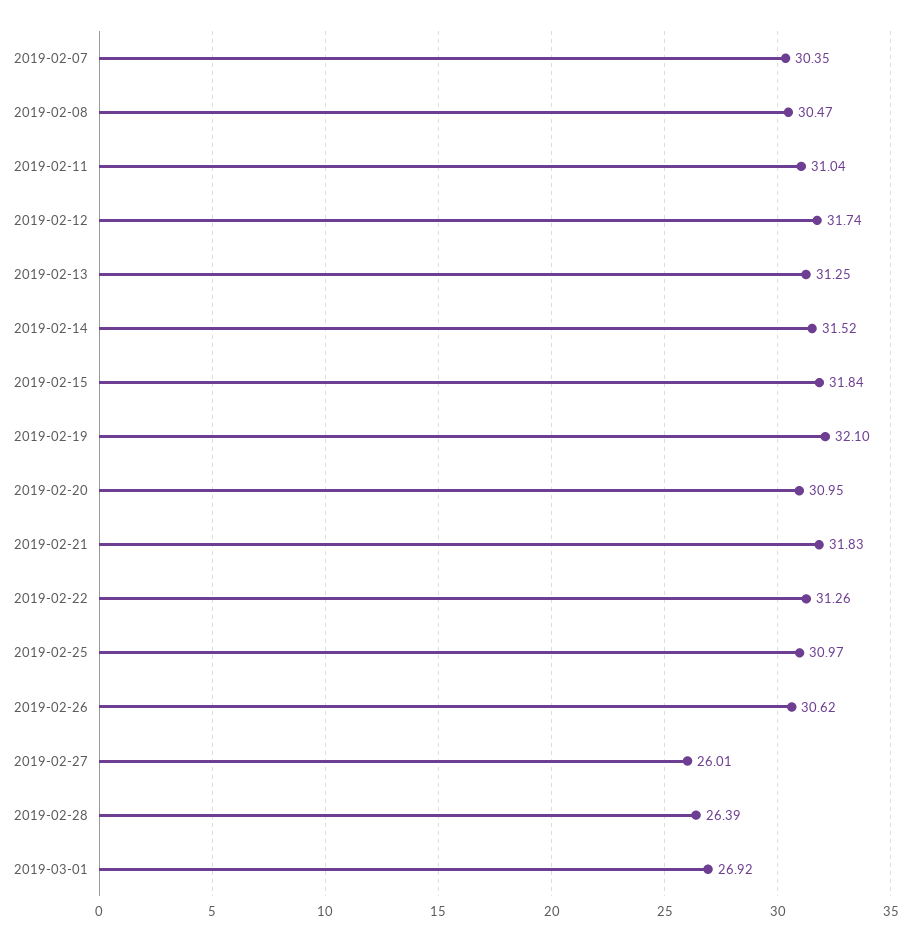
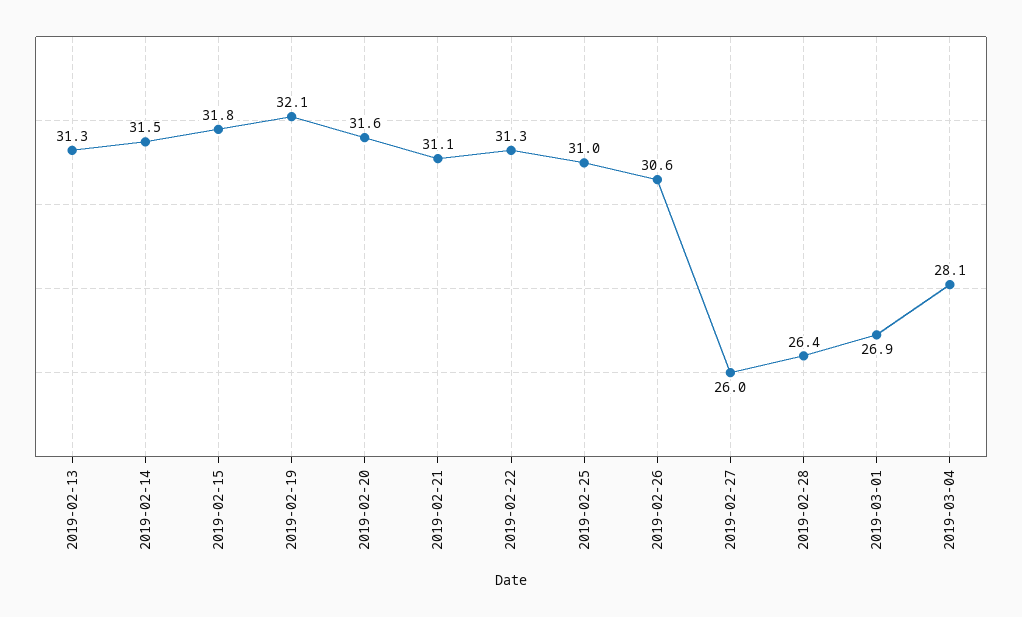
2019-02-07: 30.35 -> none
2019-02-08: 30.47 -> none
2019-02-11: 31.04 -> none
2019-02-12: 31.74 -> none
2019-02-20: 30.95 -> 31.6
2019-02-21: 31.83 -> 31.1
2019-03-04: none -> 28.1

